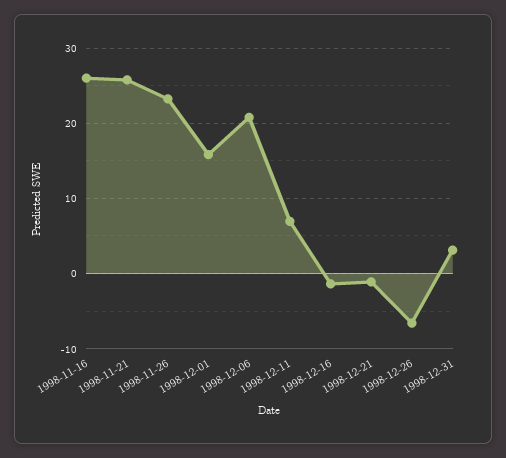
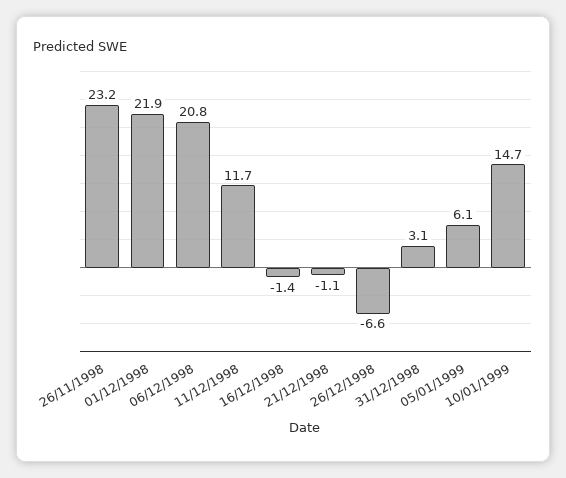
1998-11-16: 26 -> none
1998-11-21: 26 -> none
1998-12-01: 16 -> 21.9
1998-12-11: 7 -> 11.7
05/01/1999: none -> 6.1
10/01/1999: none -> 14.7

